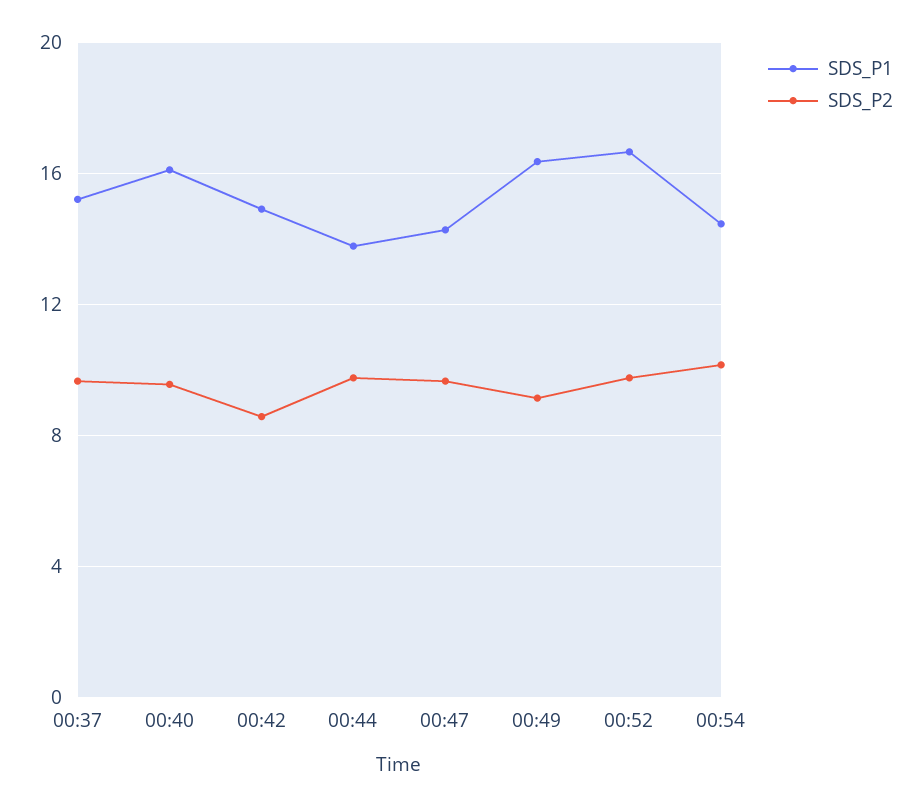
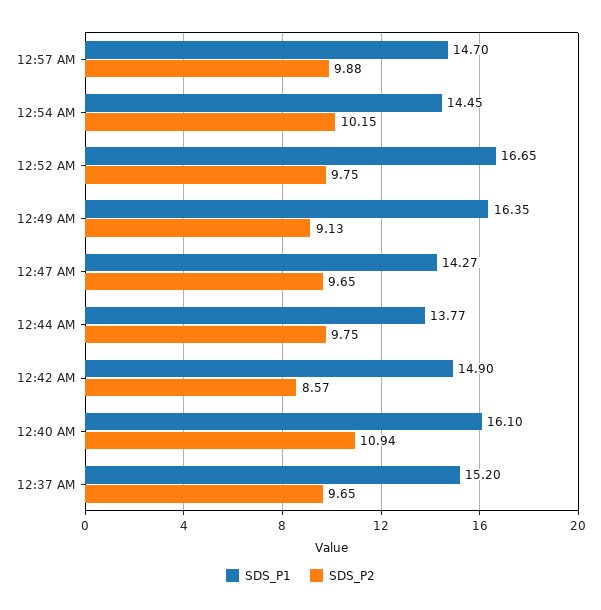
SDS_P2, 00:40: 9.5 -> 10.94
SDS_P1, 12:57 AM: none -> 14.7
SDS_P2, 12:57 AM: none -> 9.88

